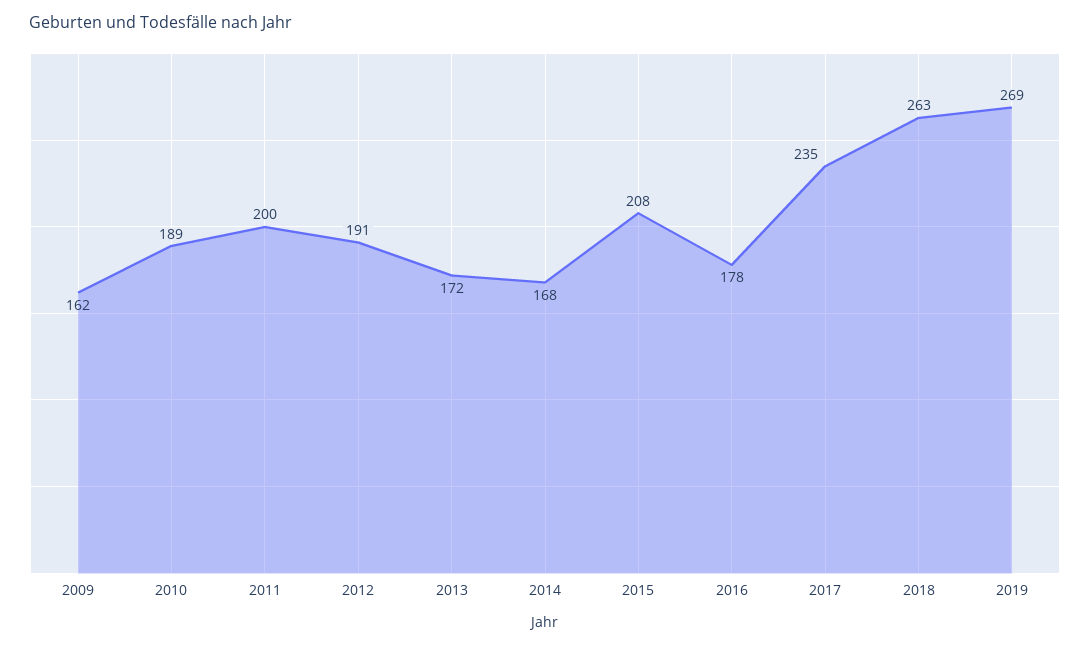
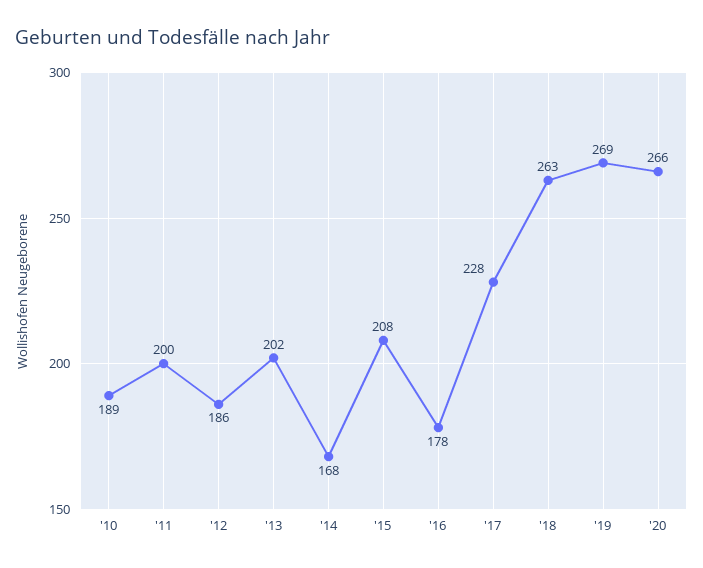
2009: 162 -> none
2012: 191 -> 186
2013: 172 -> 202
2017: 235 -> 228
'20: none -> 266

